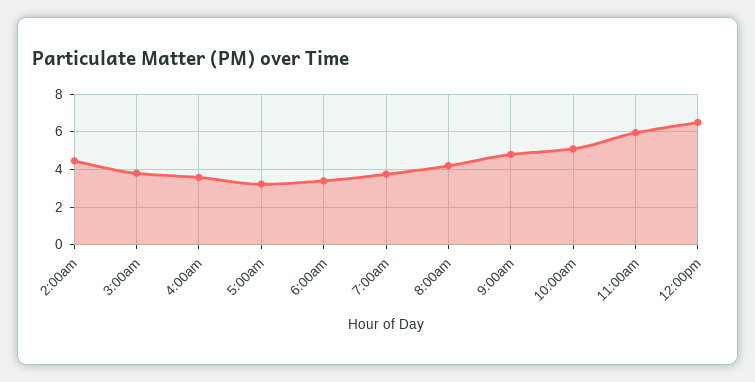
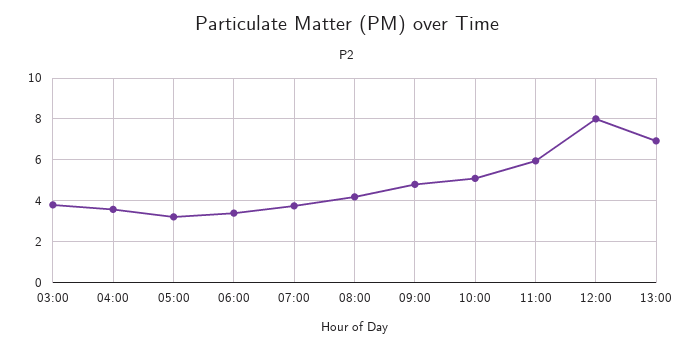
2:00am: 4.5 -> none
12:00pm: 6.5 -> 8
13:00: none -> 7

